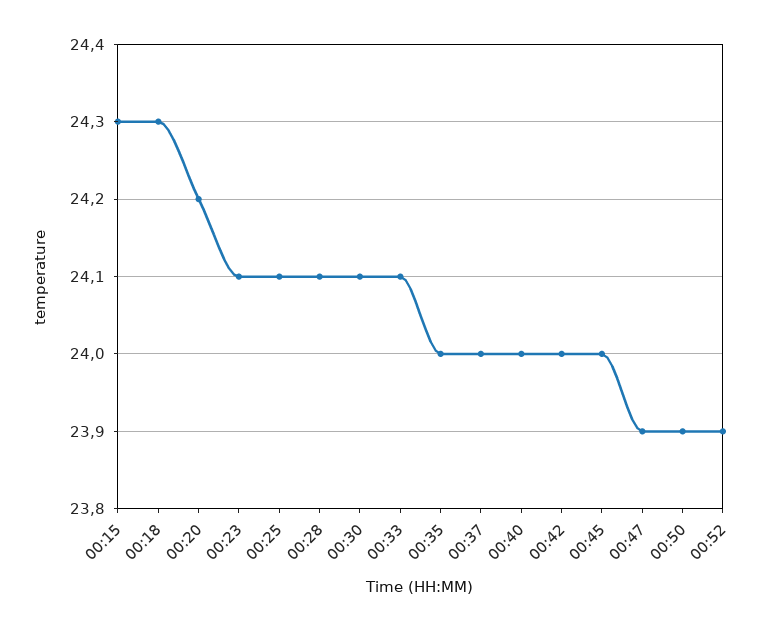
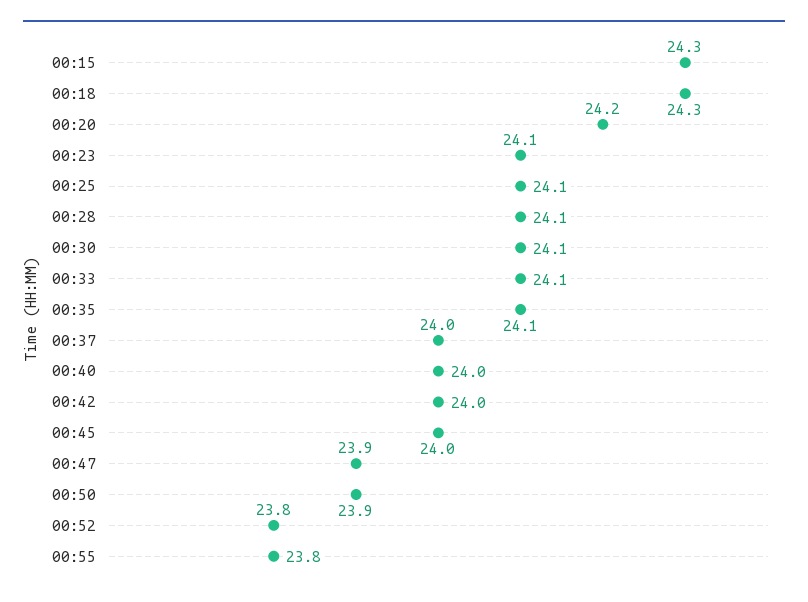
00:35: 24 -> 24.1
00:52: 23.9 -> 23.8
00:55: none -> 23.8

